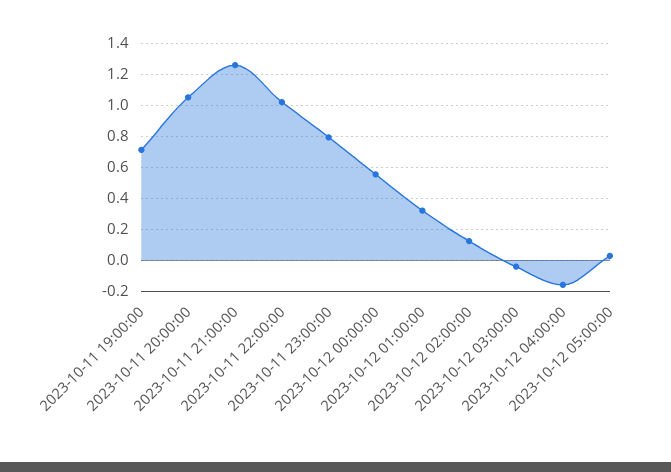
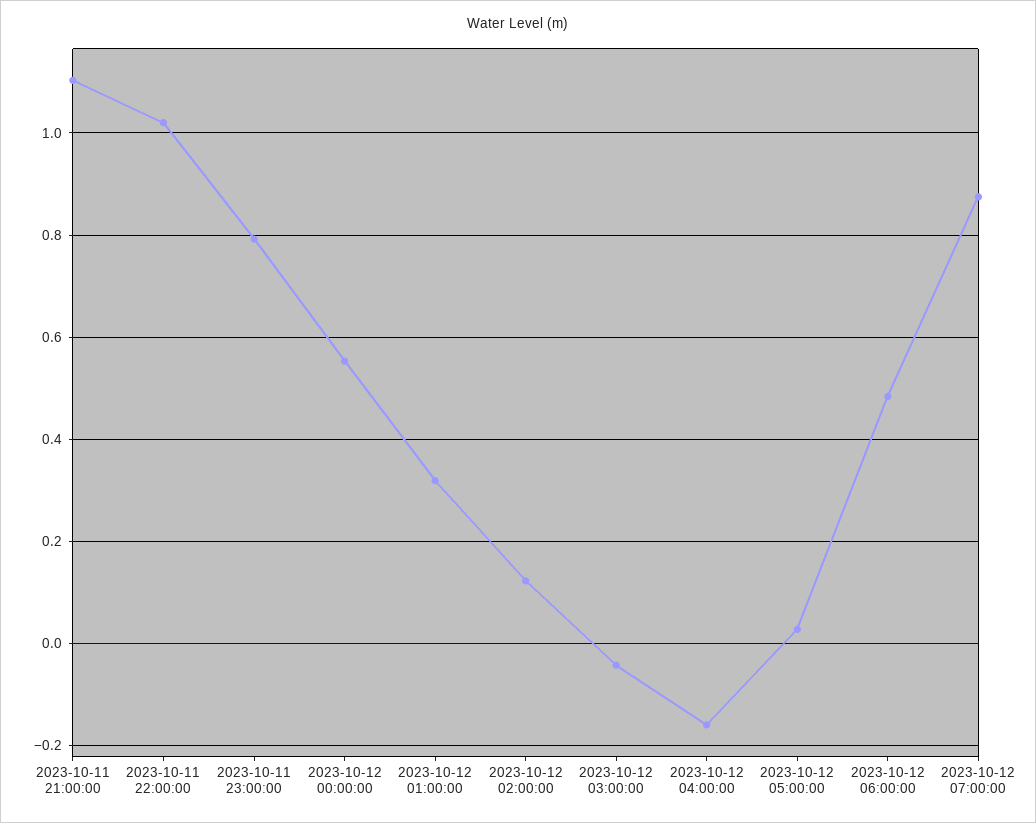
2023-10-11 19:00:00: 0.7 -> none
2023-10-11 20:00:00: 1.05 -> none
2023-10-11 21:00:00: 1.25 -> 1.1
2023-10-12 06:00:00: none -> 0.48
2023-10-12 07:00:00: none -> 0.88

